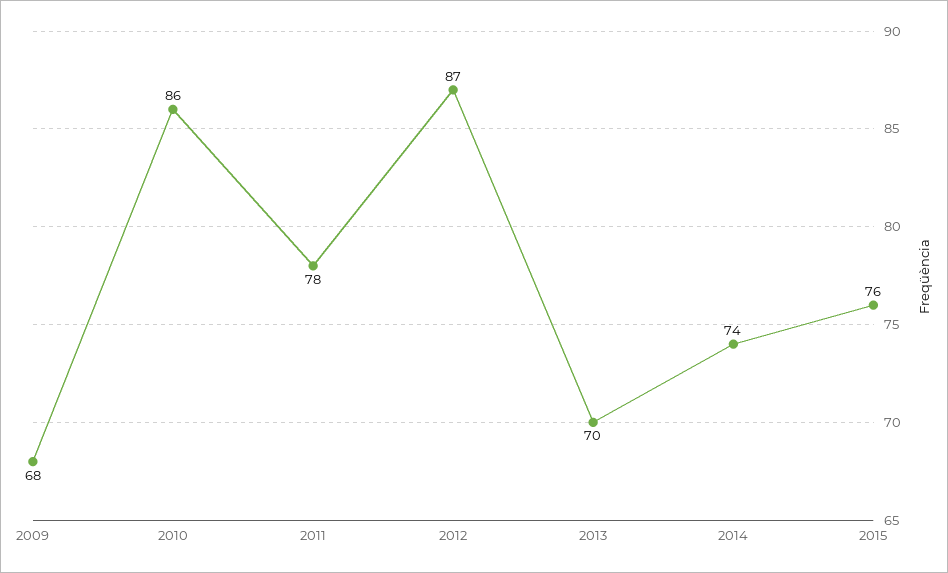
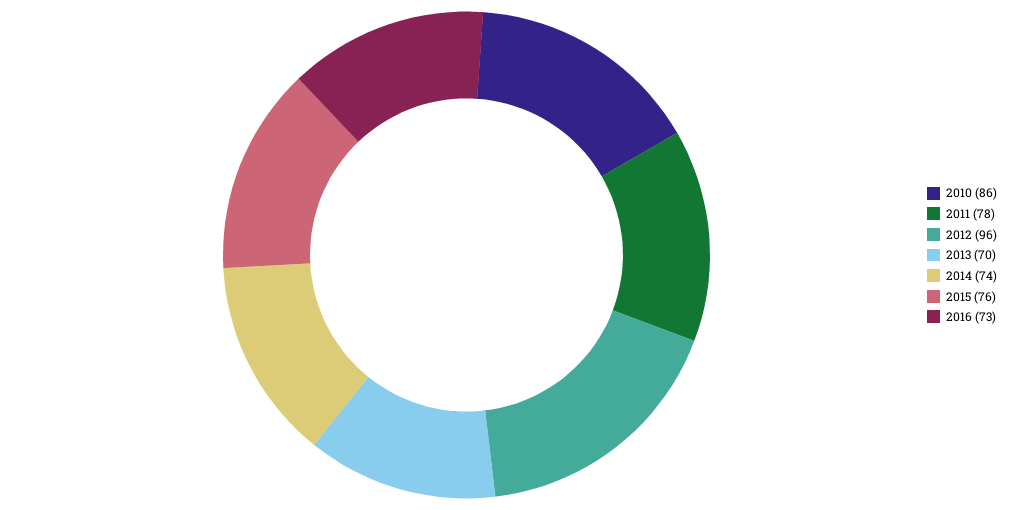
2009: 68 -> none
2012: 87 -> 96
2016: none -> 73

